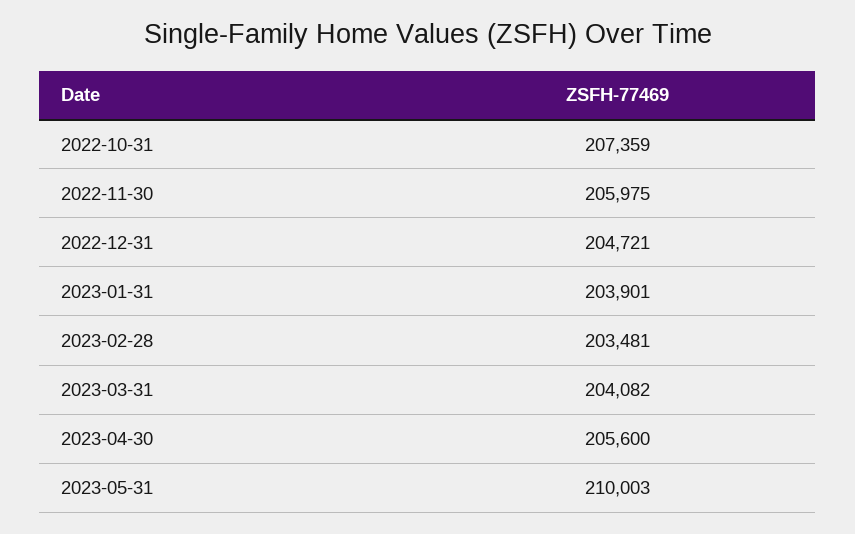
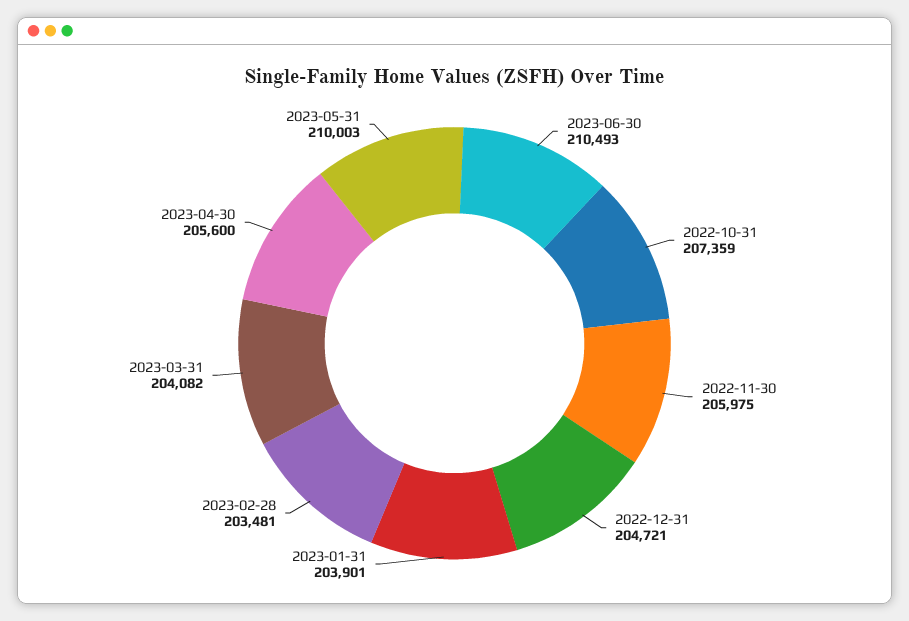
2023-06-30: none -> 210493

